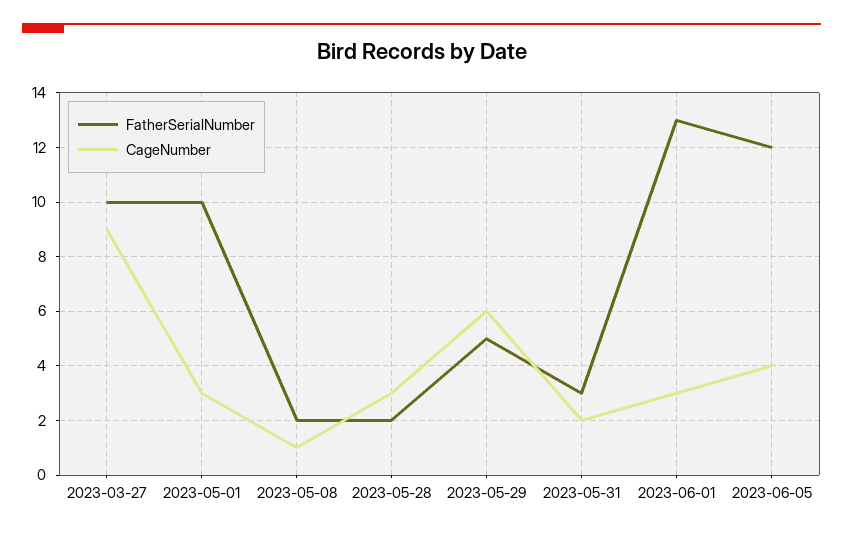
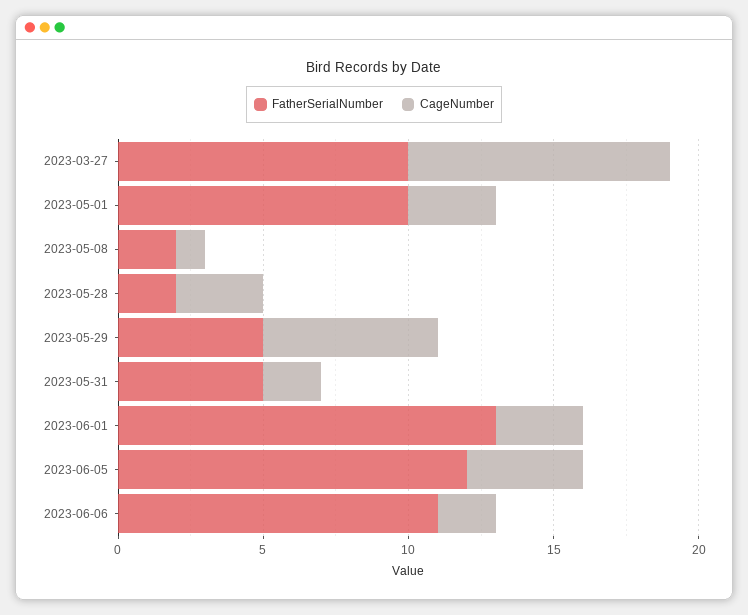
FatherSerialNumber, 2023-05-31: 3 -> 5
FatherSerialNumber, 2023-06-06: none -> 11
CageNumber, 2023-06-06: none -> 2

